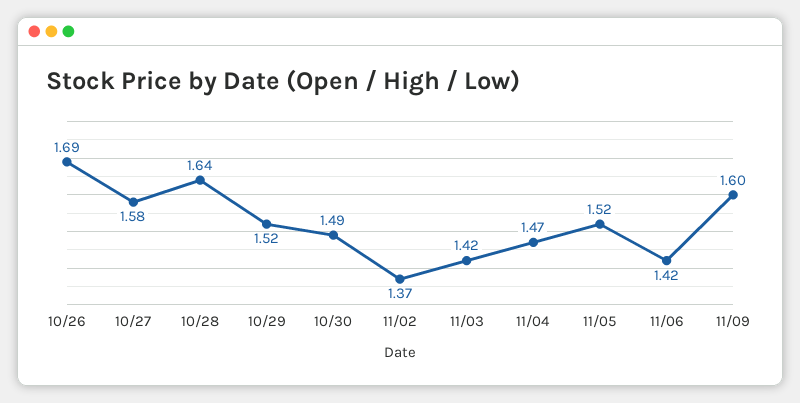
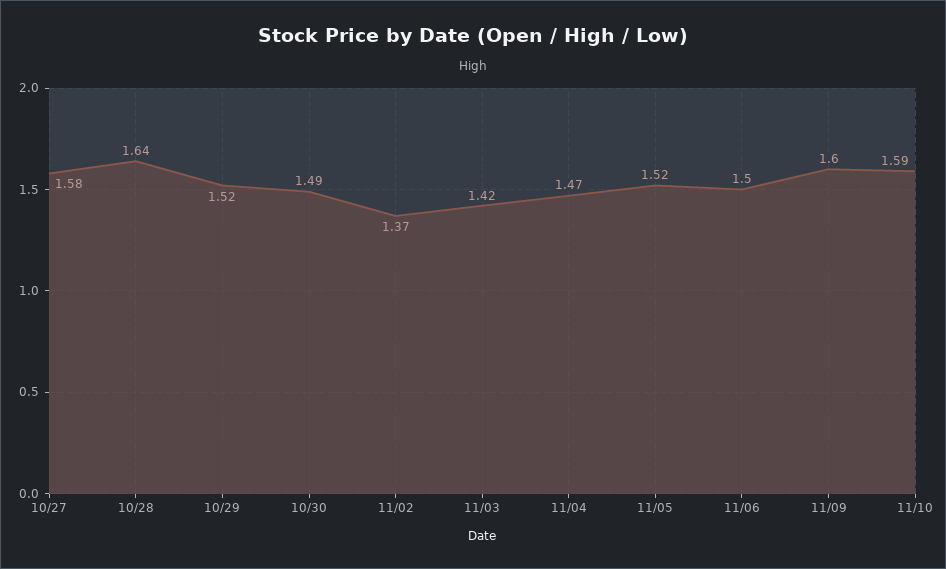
10/26: 1.69 -> none
11/06: 1.42 -> 1.5
11/10: none -> 1.59

